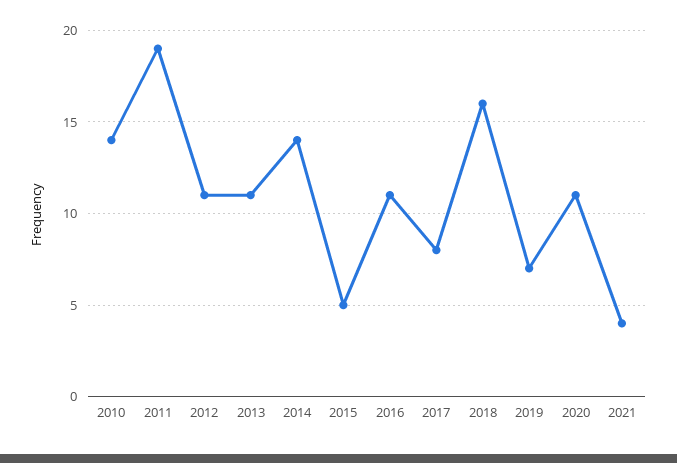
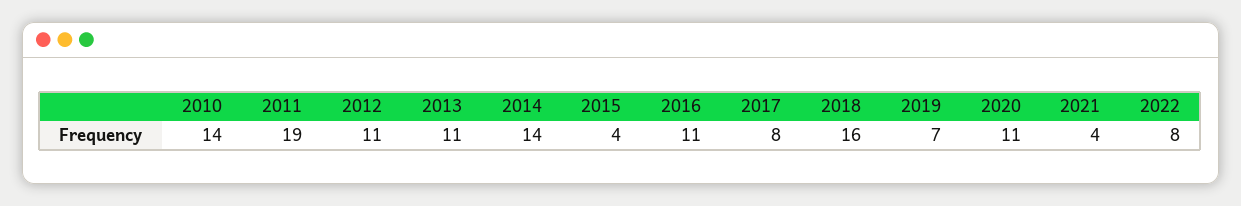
2015: 5 -> 4
2022: none -> 8

